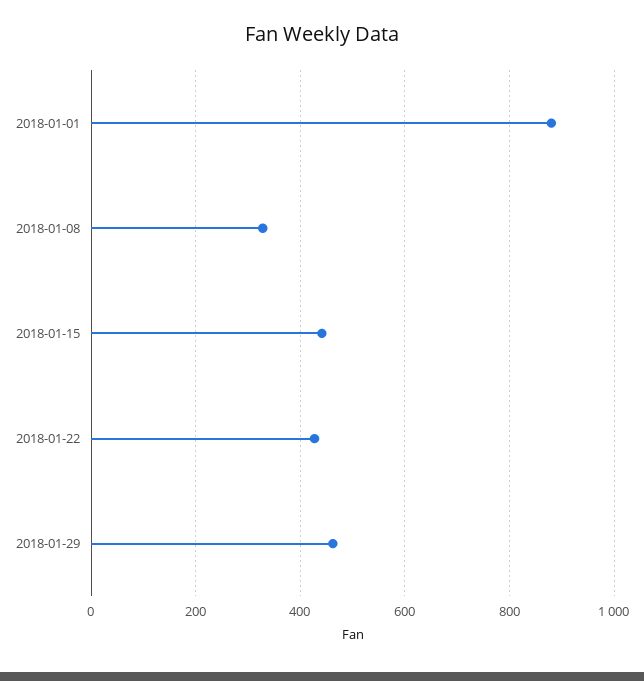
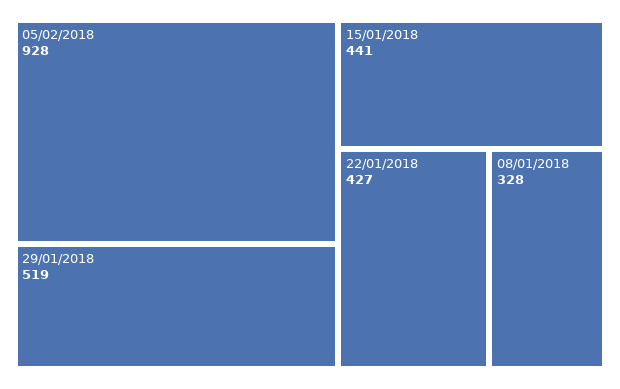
2018-01-01: 880 -> none
2018-01-29: 460 -> 519
05/02/2018: none -> 928

